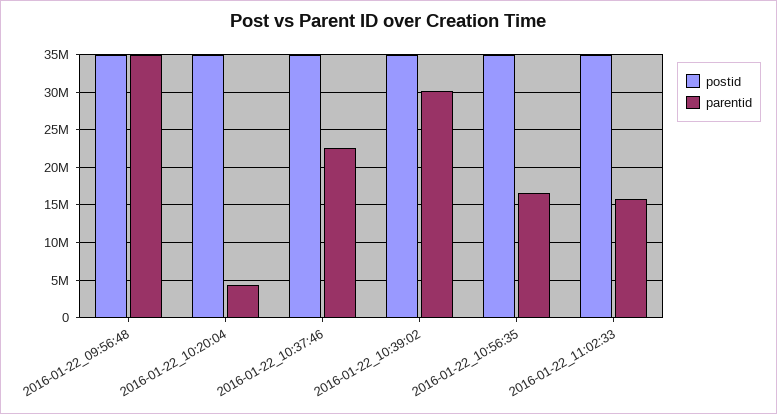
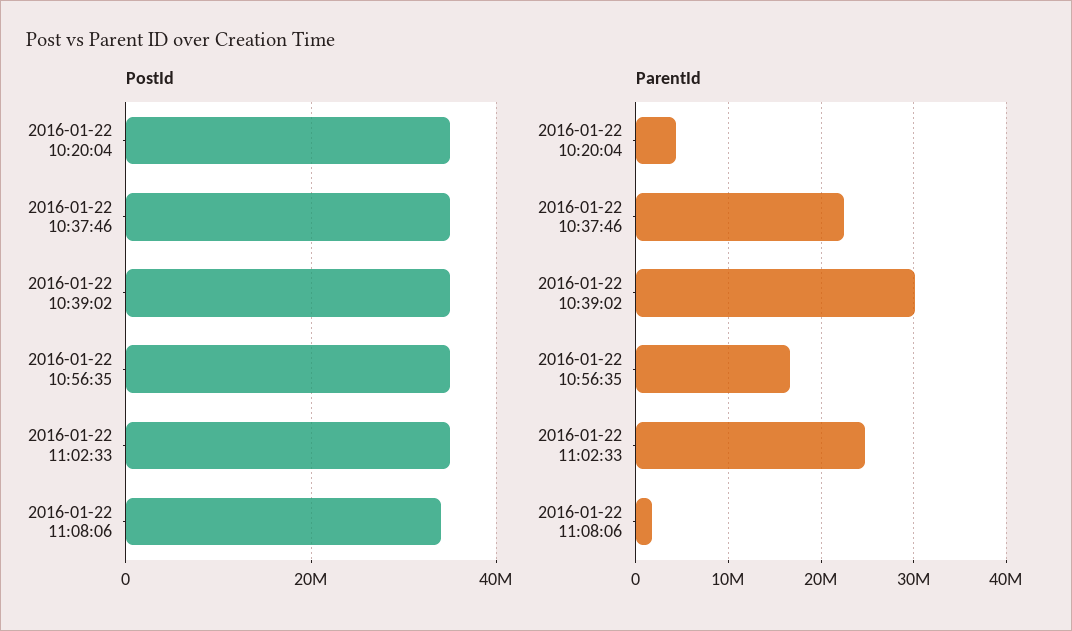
postid, 2016-01-22_09:56:48: 35000000 -> none
parentid, 2016-01-22_09:56:48: 35000000 -> none
parentid, 2016-01-22_11:02:33: 16000000 -> 25000000
postid, 2016-01-22 11:08:06: none -> 34000000
parentid, 2016-01-22 11:08:06: none -> 2000000

